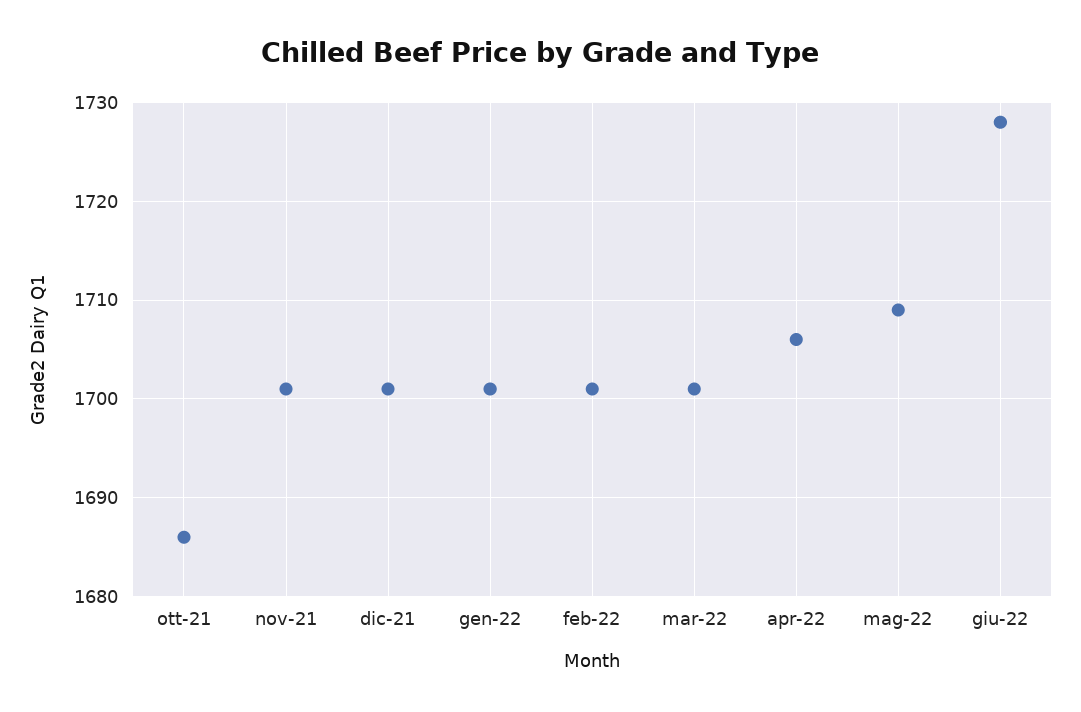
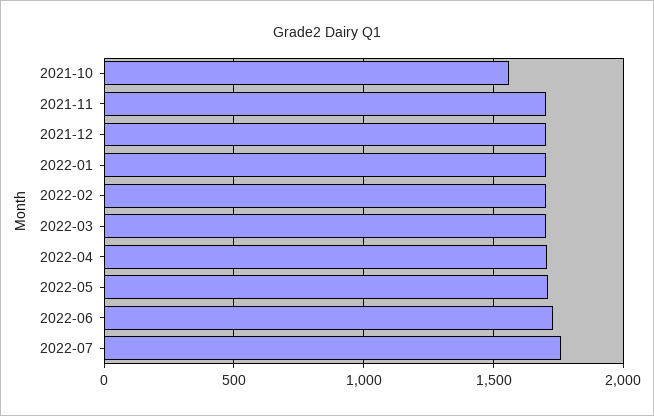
ott-21: 1686 -> 1550
2022-07: none -> 1750

